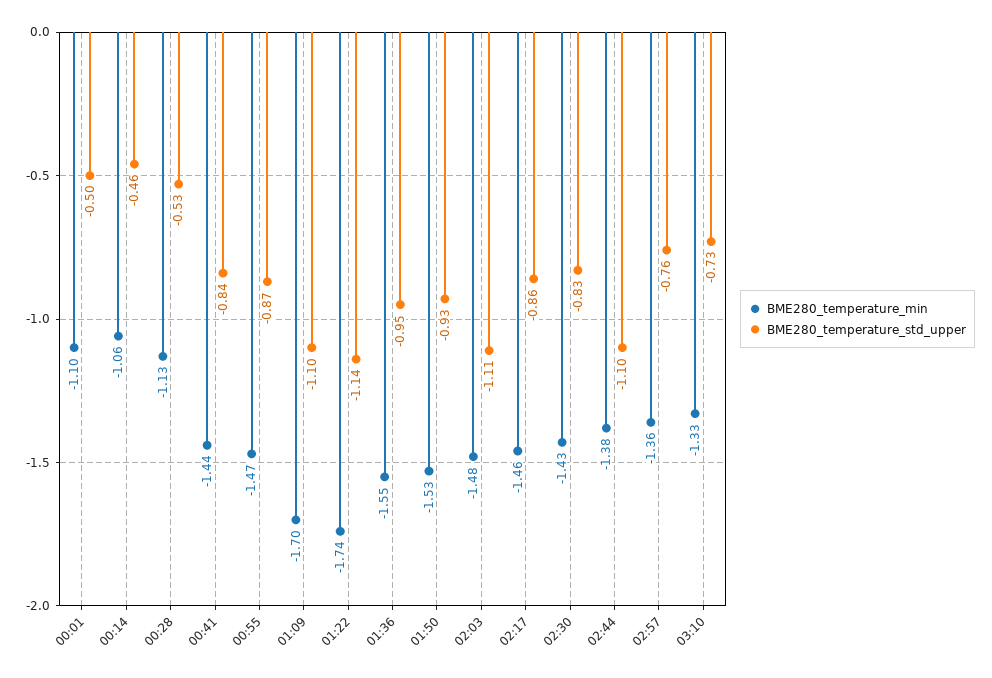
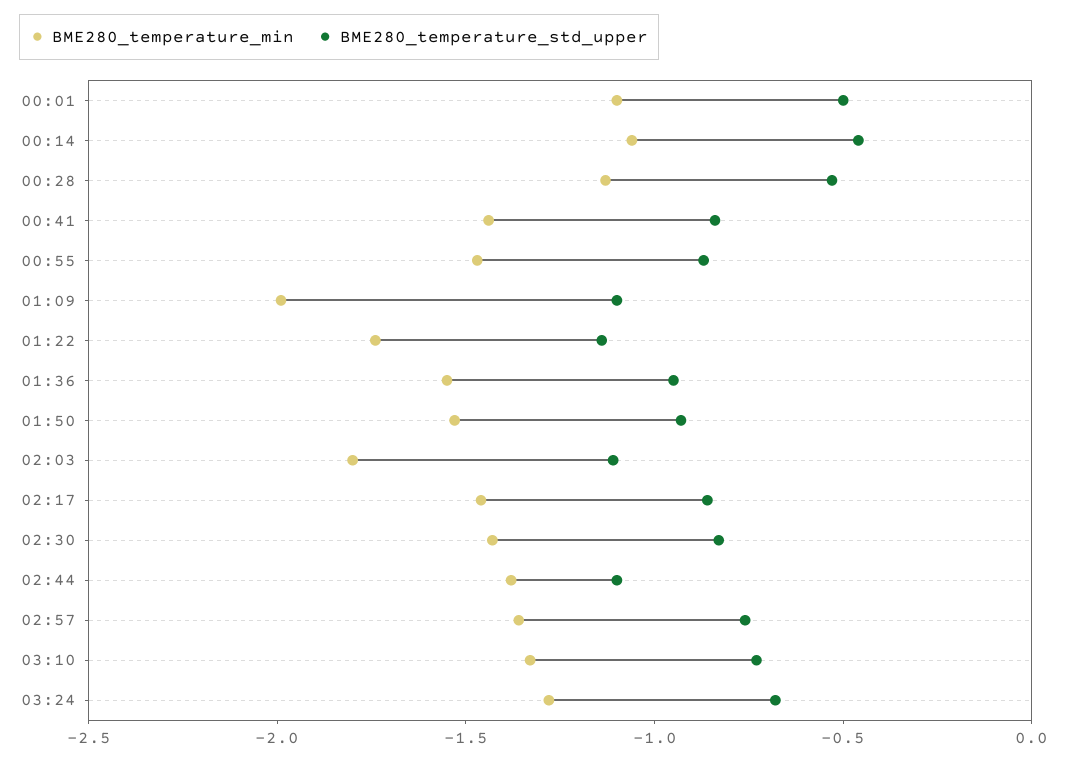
BME280_temperature_min, 01:09: -1.7 -> -2
BME280_temperature_min, 02:03: -1.48 -> -1.8
BME280_temperature_min, 03:24: none -> -1.3
BME280_temperature_std_upper, 03:24: none -> -0.7

